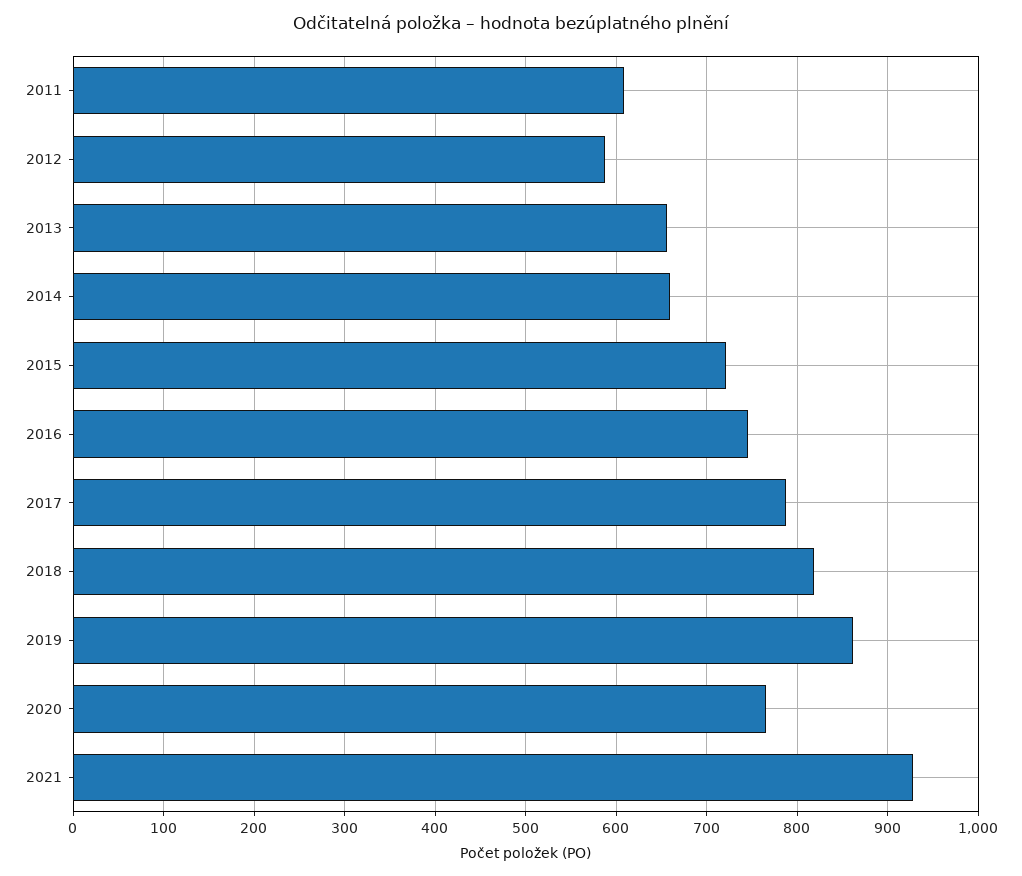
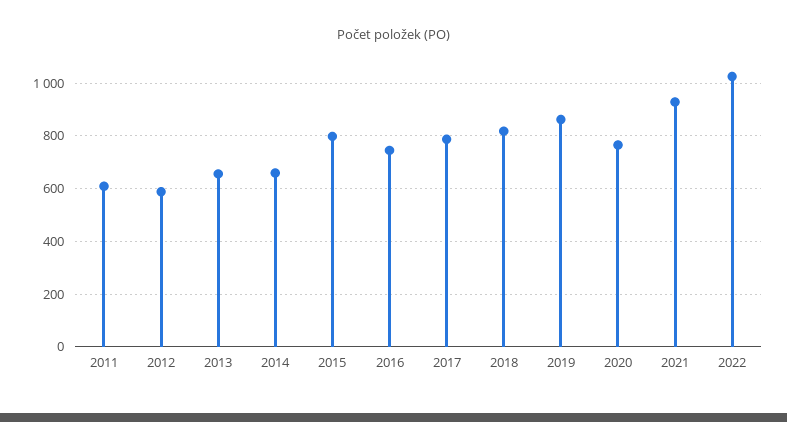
2015: 720 -> 800
2022: none -> 1025

